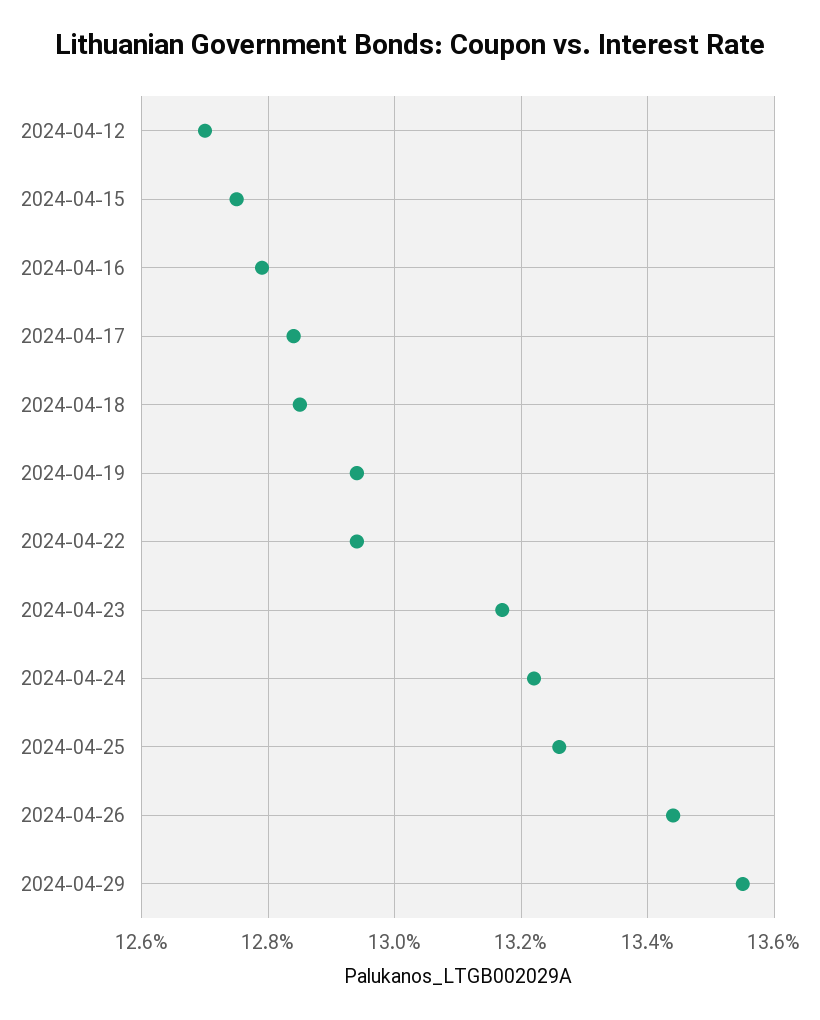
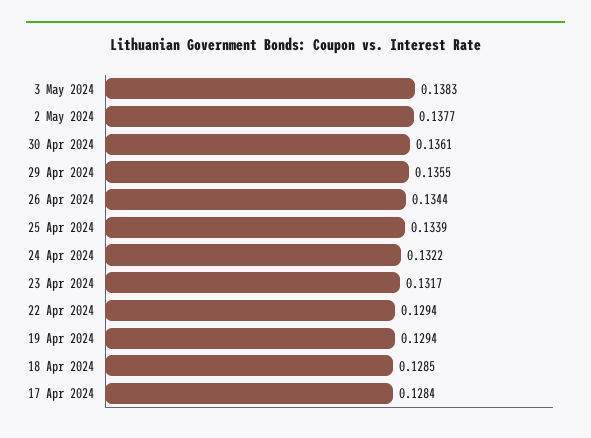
2024-04-12: 0.127 -> none
2024-04-15: 0.1275 -> none
2024-04-16: 0.128 -> none
2024-04-25: 0.1325 -> 0.1339
3 May 2024: none -> 0.1383
2 May 2024: none -> 0.1377
30 Apr 2024: none -> 0.1361

